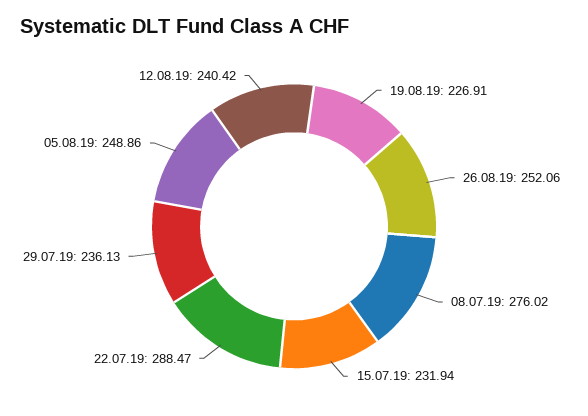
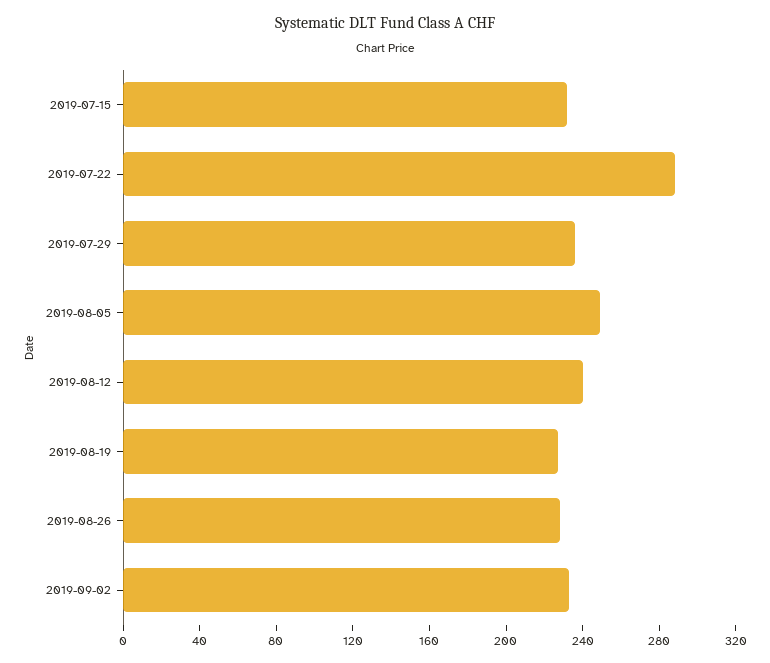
26.08.19: 252.06 -> 230
08.07.19: 276.02 -> none
2019-09-02: none -> 230

